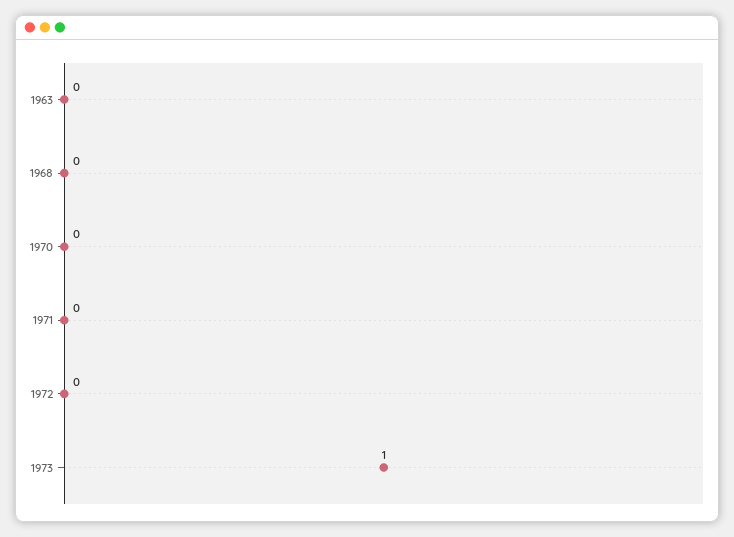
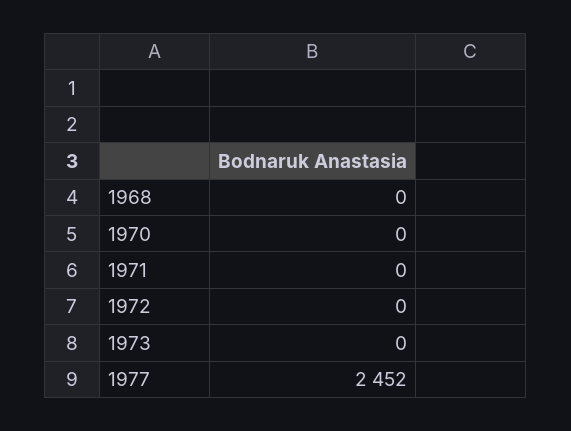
1963: 0 -> none
1973: 1 -> 0
1977: none -> 2452

